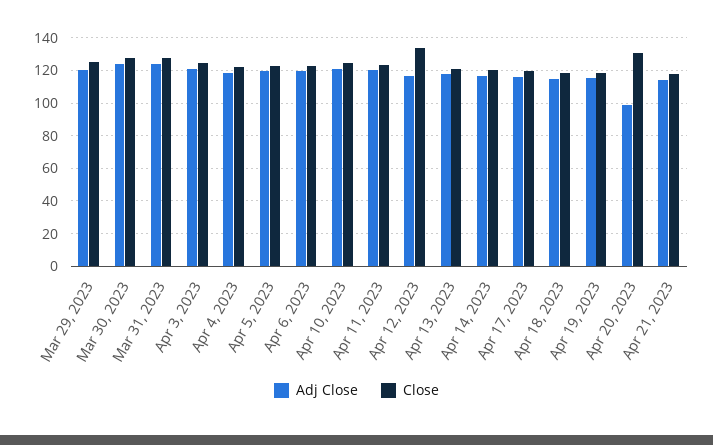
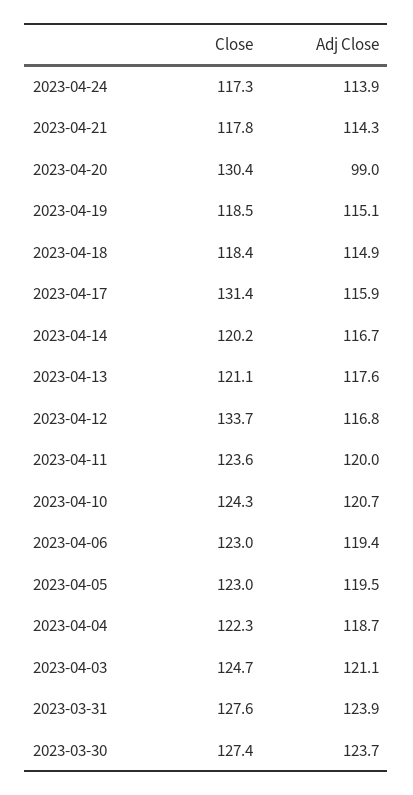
Adj Close, Mar 29, 2023: 120 -> none
Close, Mar 29, 2023: 125 -> none
Close, Apr 17, 2023: 120 -> 131.4
Close, 2023-04-24: none -> 117.3
Adj Close, 2023-04-24: none -> 113.9

